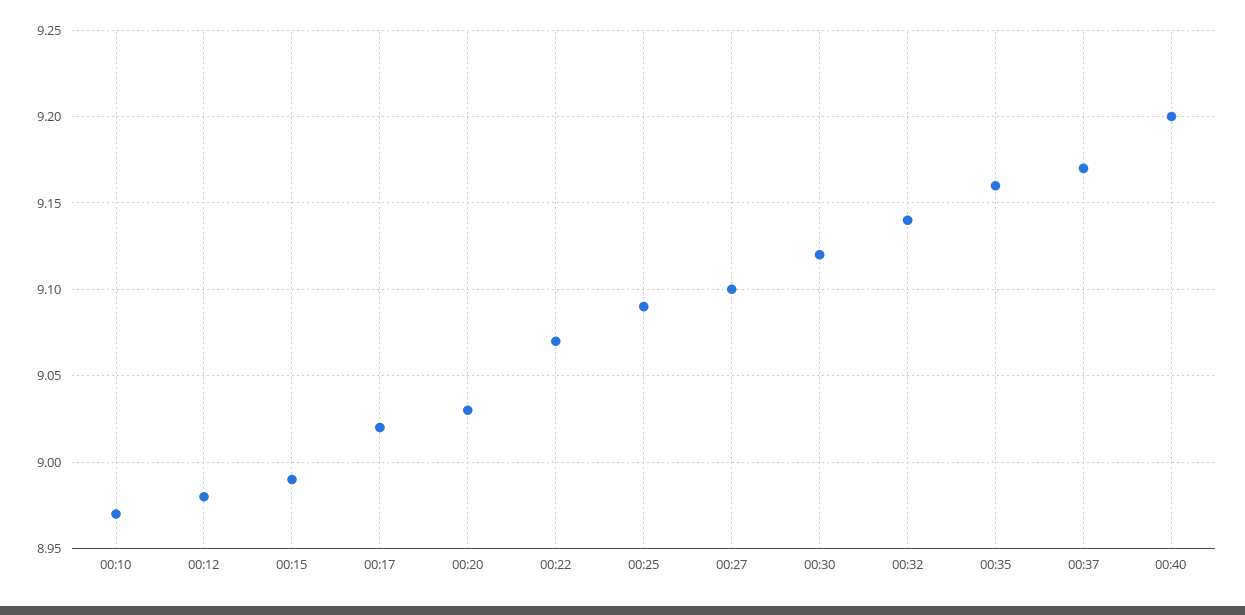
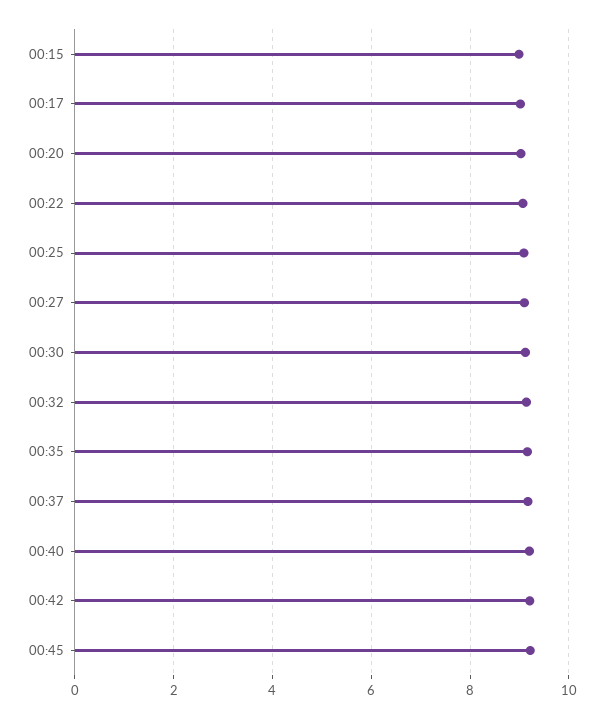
00:10: 8.97 -> none
00:12: 8.98 -> none
00:42: none -> 9.2
00:45: none -> 9.2

